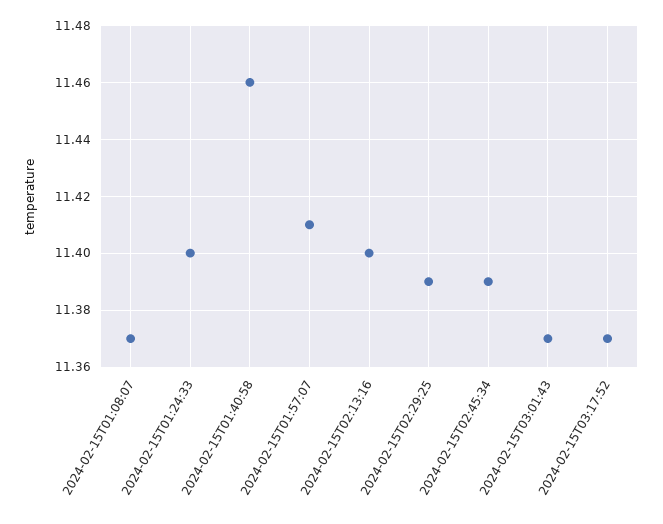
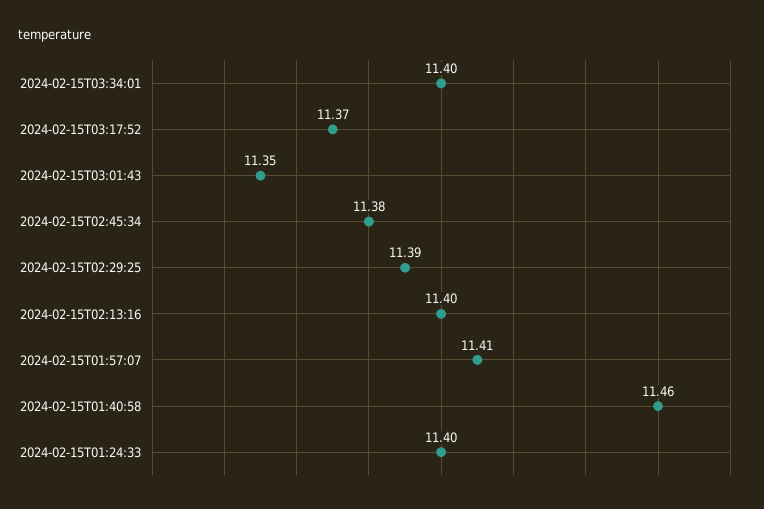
2024-02-15T01:08:07: 11.37 -> none
2024-02-15T02:45:34: 11.39 -> 11.38
2024-02-15T03:01:43: 11.37 -> 11.35
2024-02-15T03:34:01: none -> 11.4

